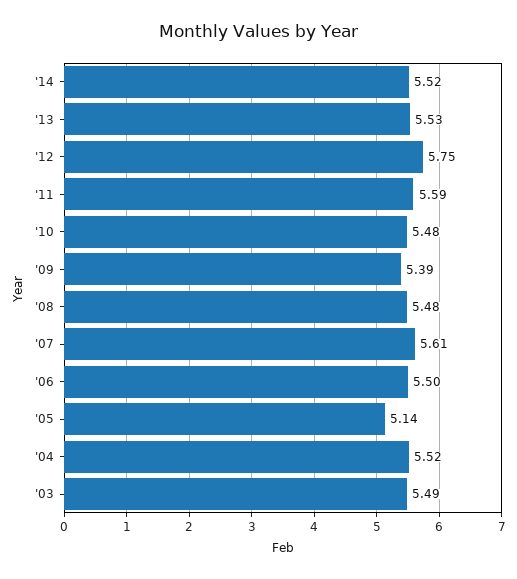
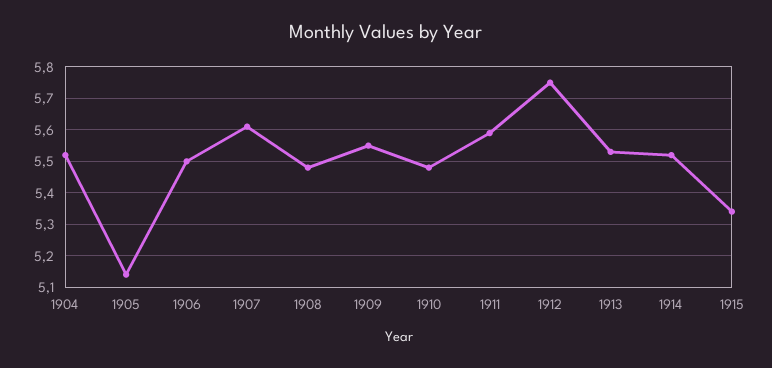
'09: 5.39 -> 5.55
'03: 5.49 -> none
1915: none -> 5.35

